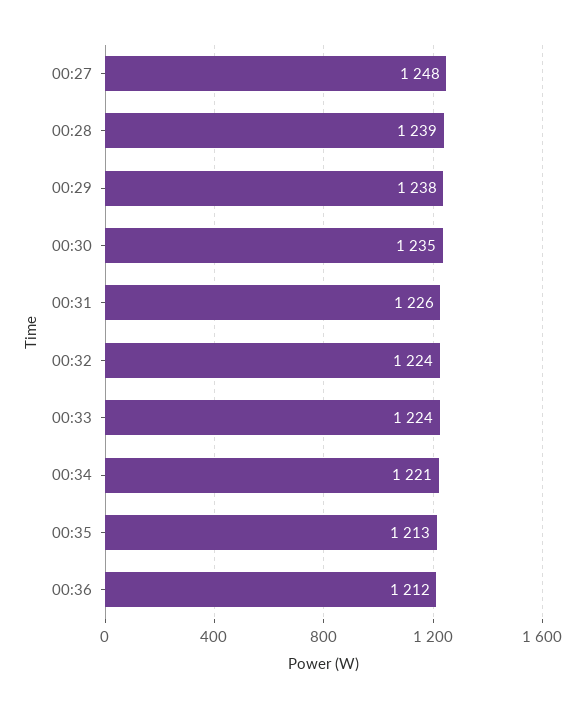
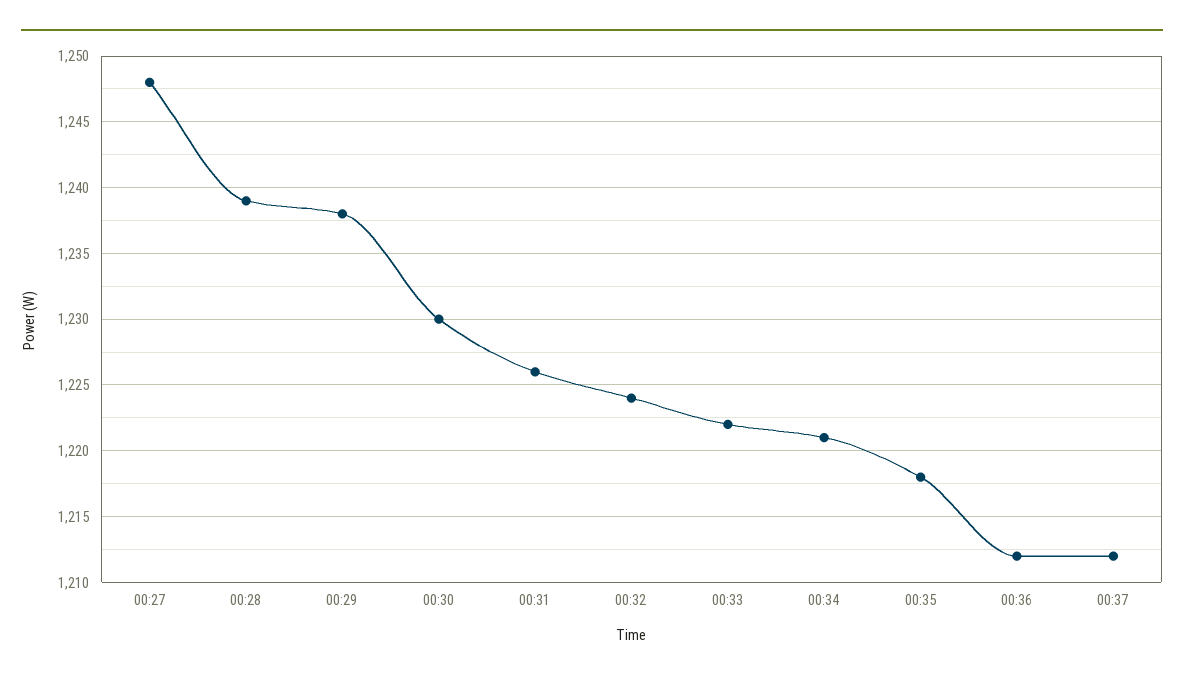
00:30: 1235 -> 1230
00:33: 1224 -> 1222
00:35: 1213 -> 1218
00:37: none -> 1212

